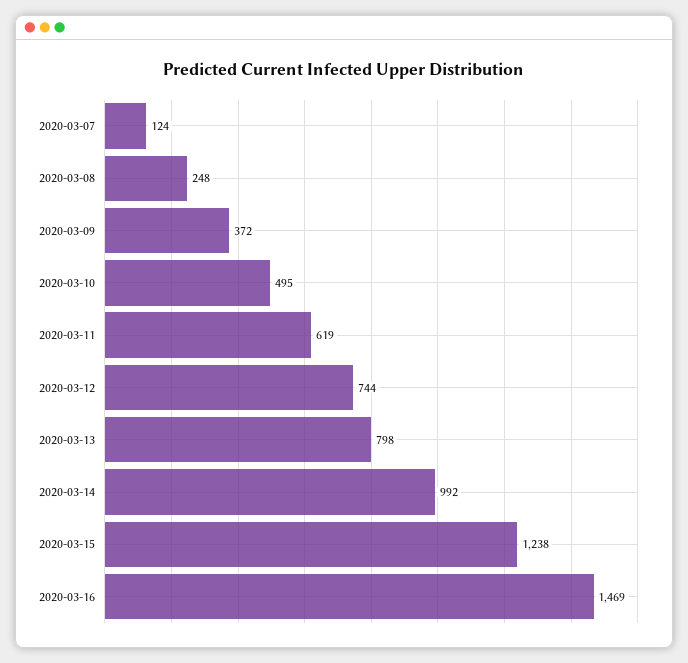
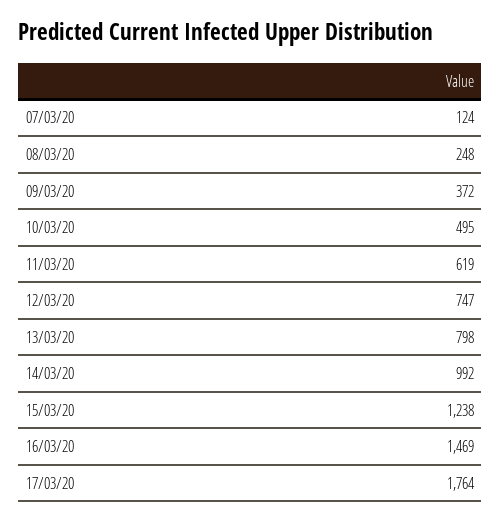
2020-03-12: 744 -> 747
17/03/20: none -> 1764

